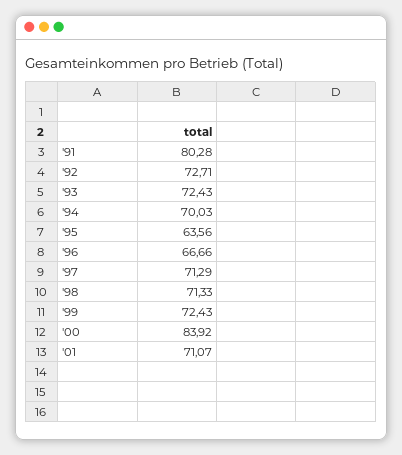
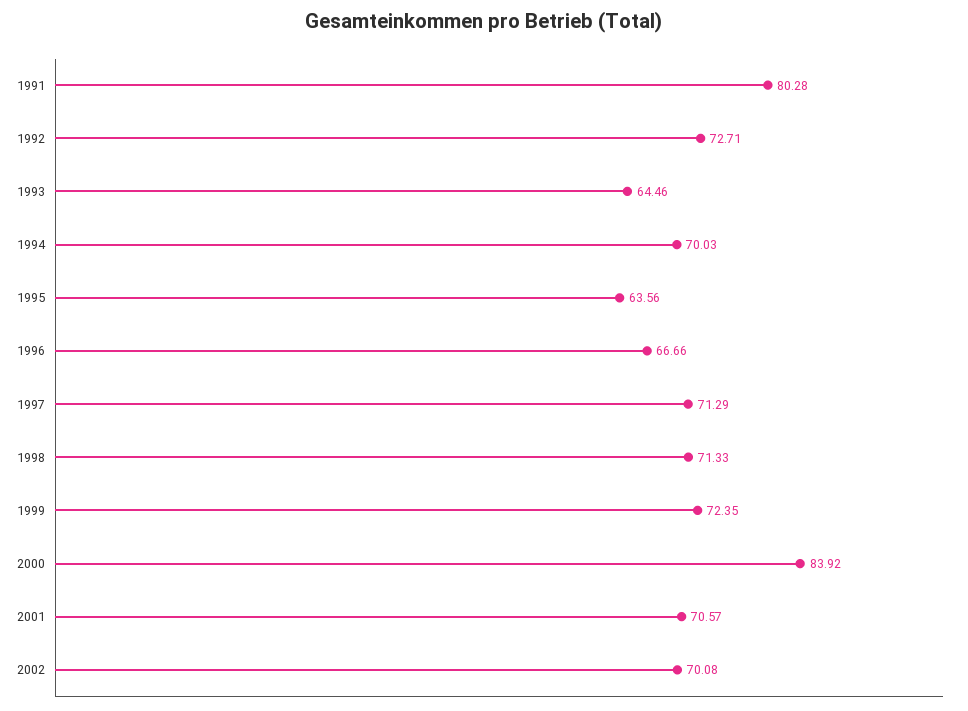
'93: 72.43 -> 64.46
'99: 72.43 -> 72.35
'01: 71.07 -> 70.57
2002: none -> 70.08

